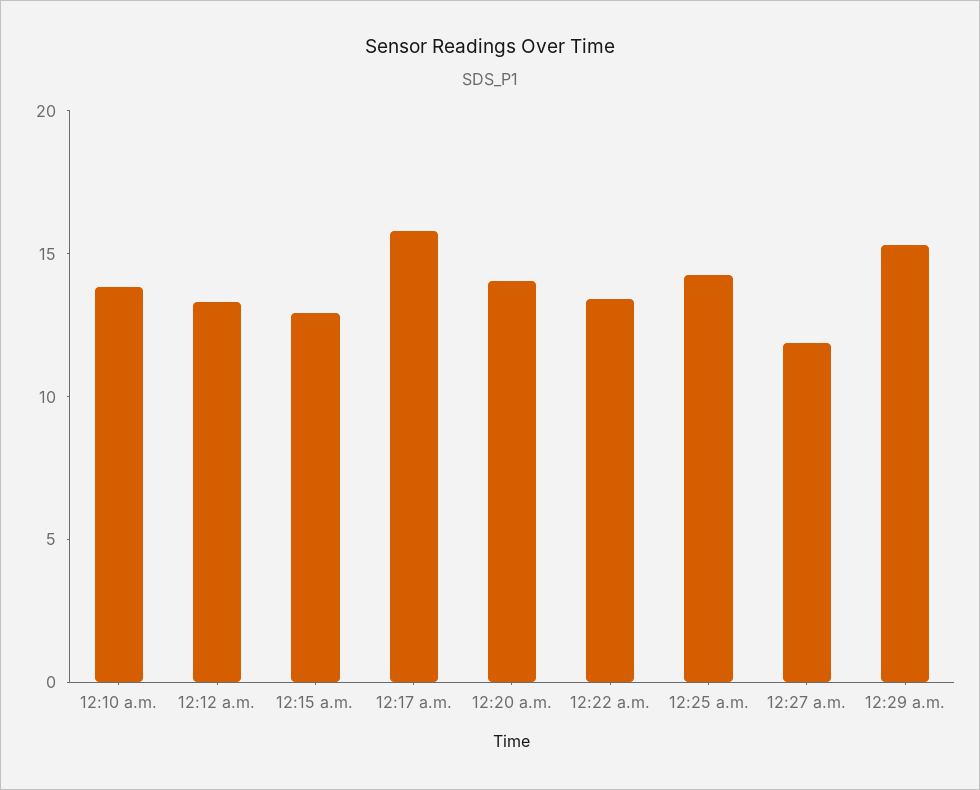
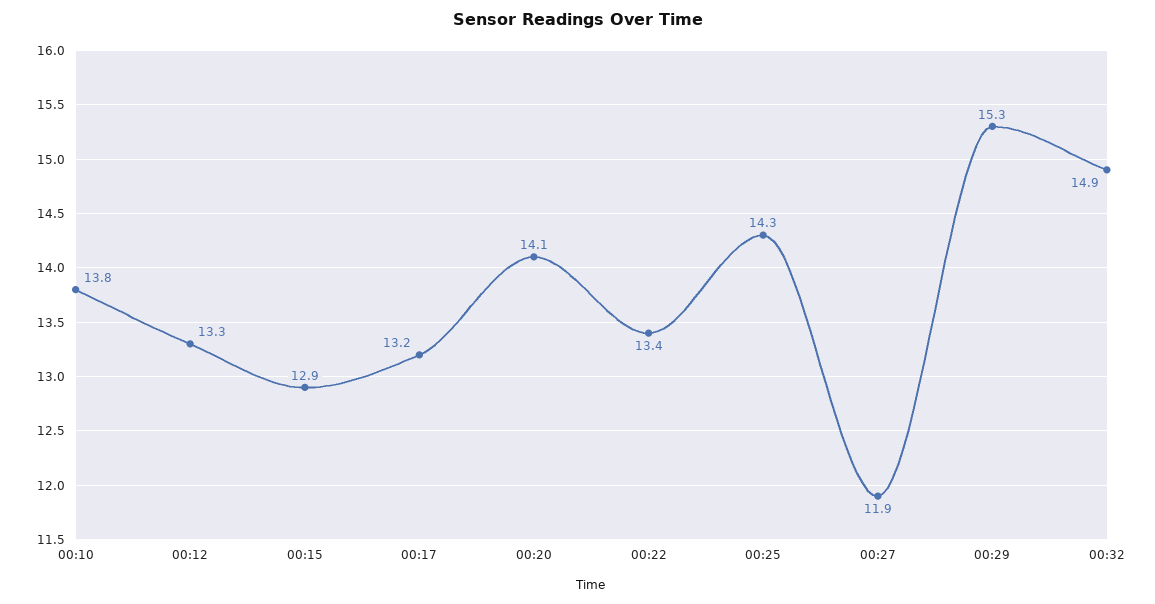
12:17 a.m.: 16 -> 13.2
00:32: none -> 14.9

